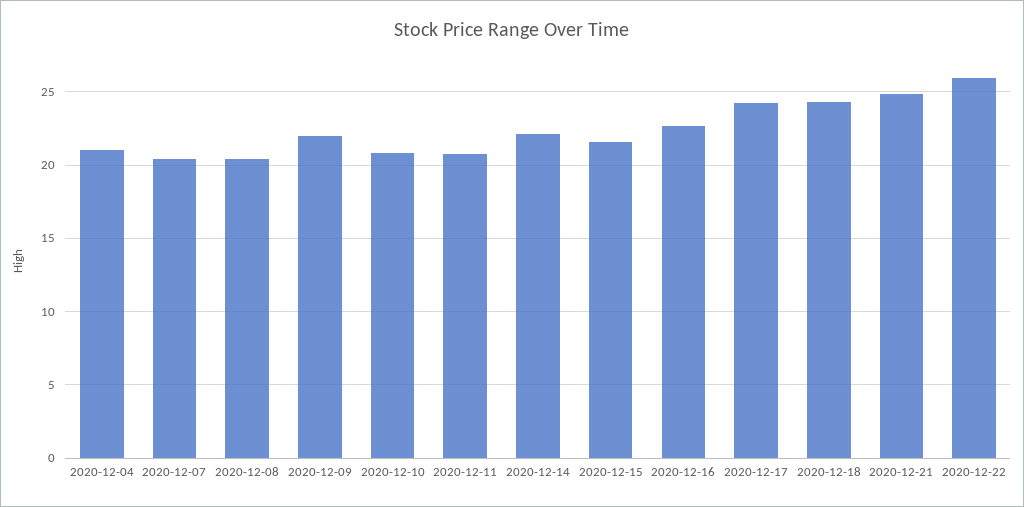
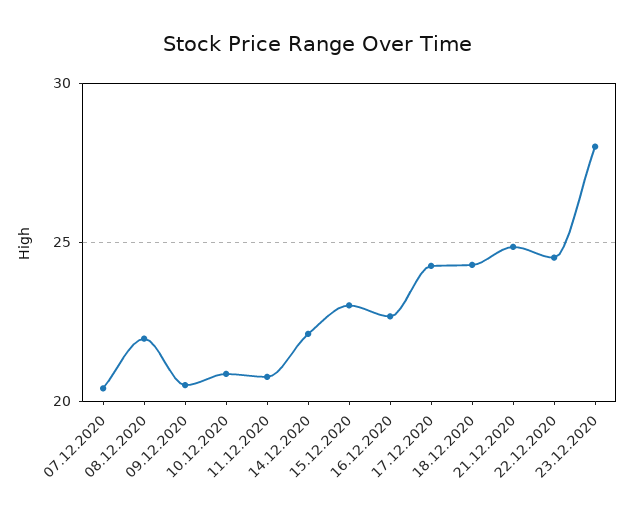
2020-12-04: 21 -> none
2020-12-08: 20.5 -> 22
2020-12-09: 22 -> 20.5
2020-12-15: 21.5 -> 23
2020-12-22: 26 -> 24.5
23.12.2020: none -> 28

